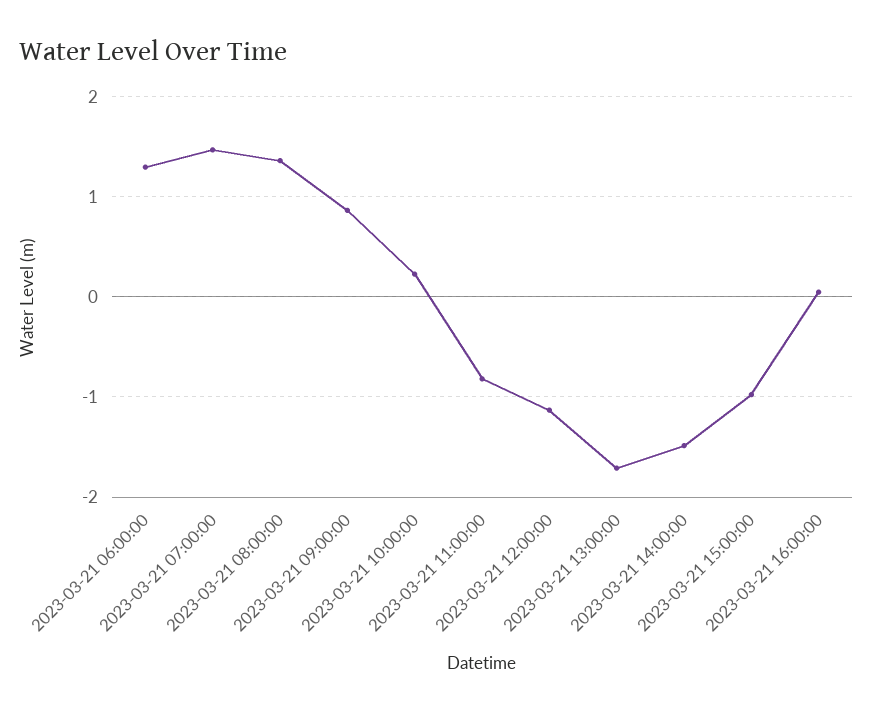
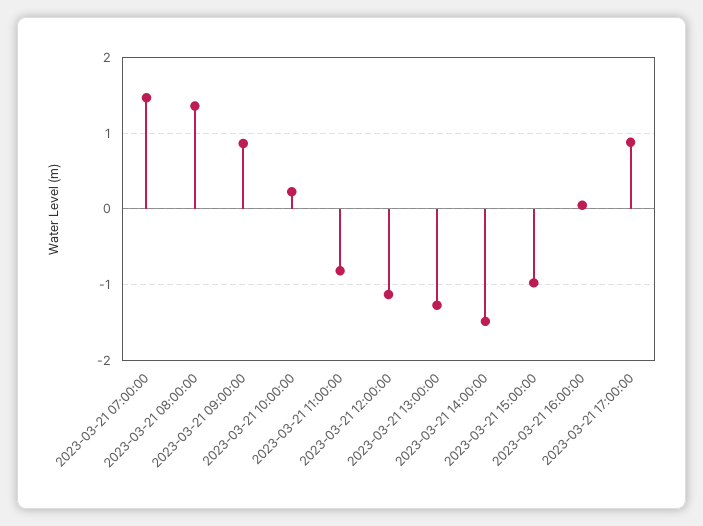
2023-03-21 06:00:00: 1.3 -> none
2023-03-21 13:00:00: -1.7 -> -1.3
2023-03-21 17:00:00: none -> 0.9

